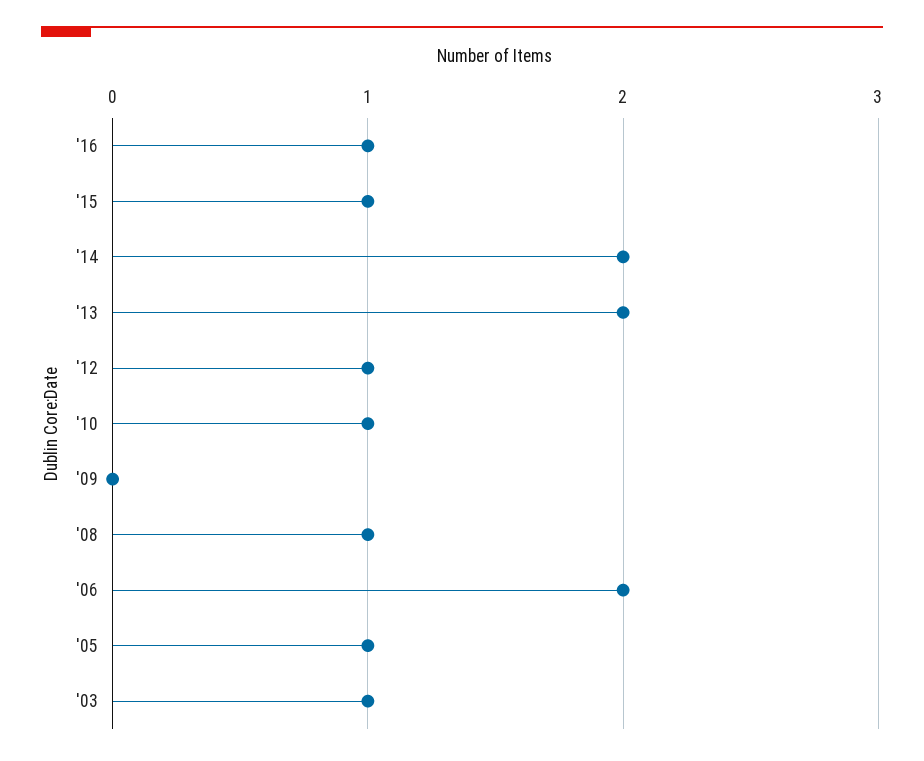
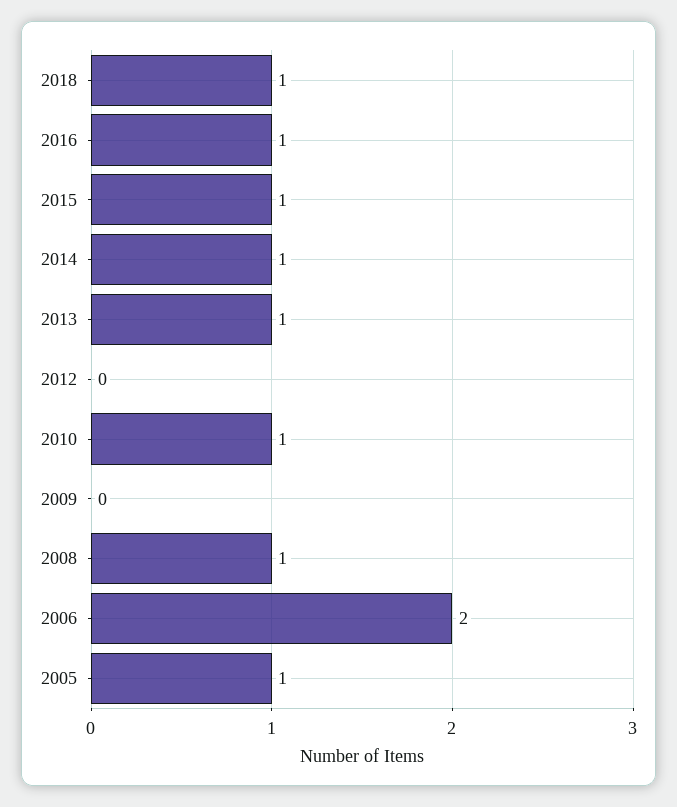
'14: 2 -> 1
'13: 2 -> 1
'12: 1 -> 0
'03: 1 -> none
2018: none -> 1

